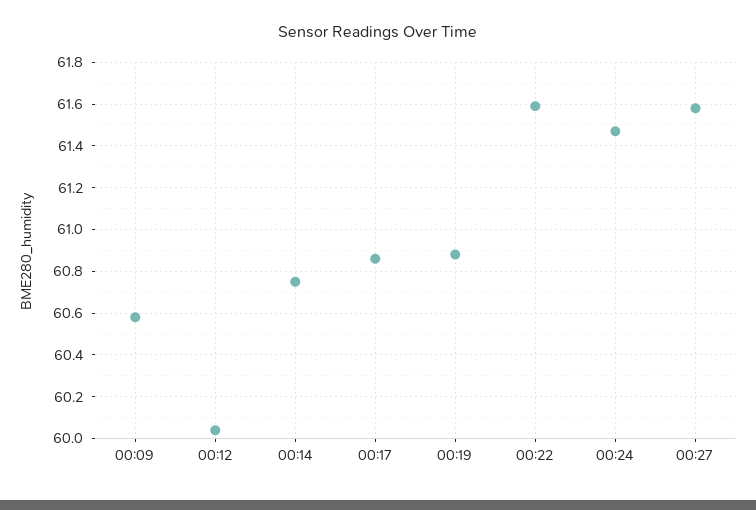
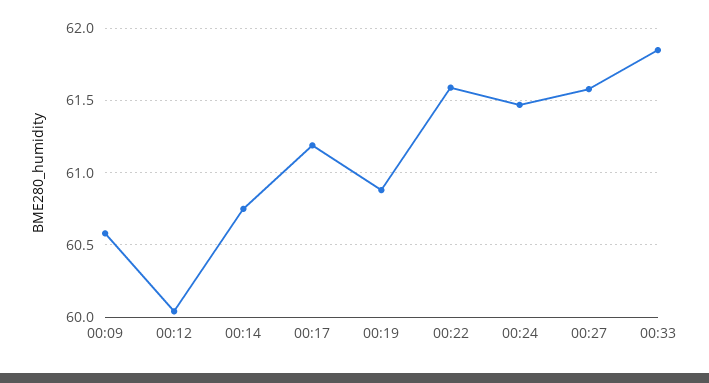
00:17: 60.85 -> 61.2
00:33: none -> 61.85

